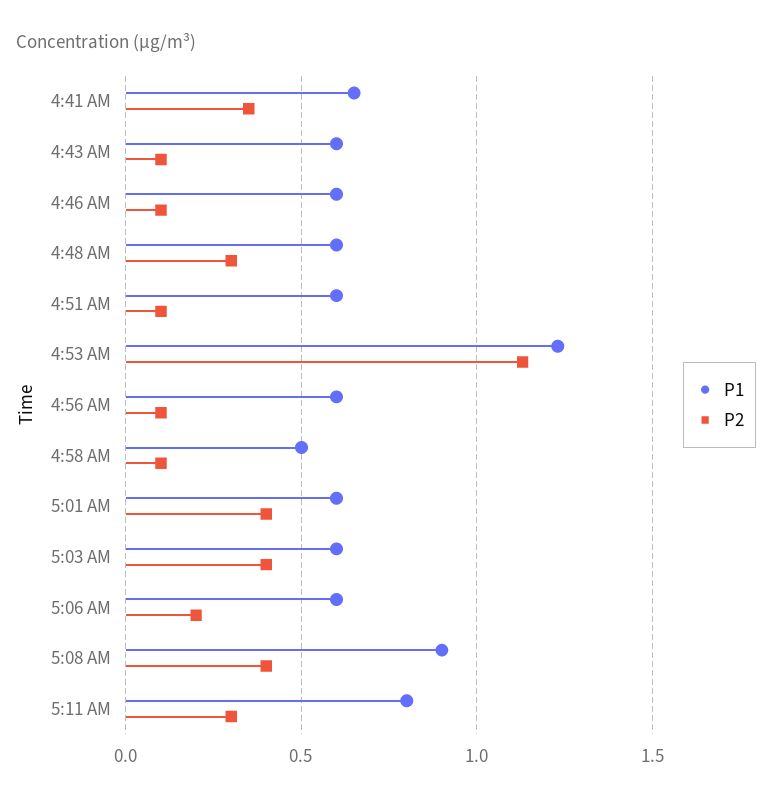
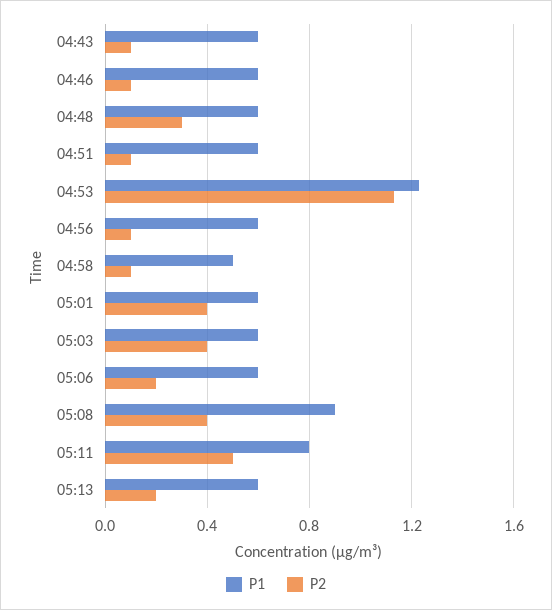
P1, 4:41 AM: 0.65 -> none
P2, 4:41 AM: 0.35 -> none
P2, 5:11 AM: 0.3 -> 0.5
P1, 05:13: none -> 0.6
P2, 05:13: none -> 0.2

